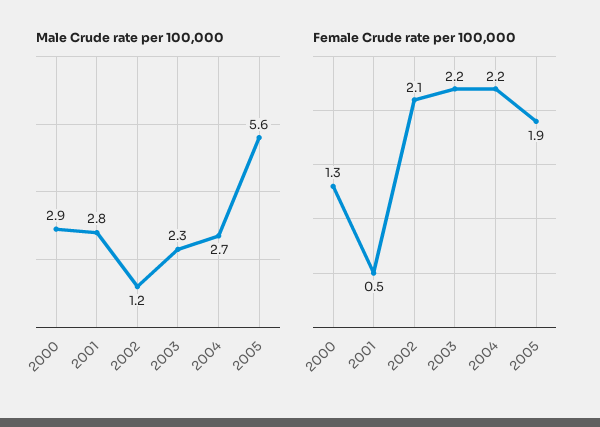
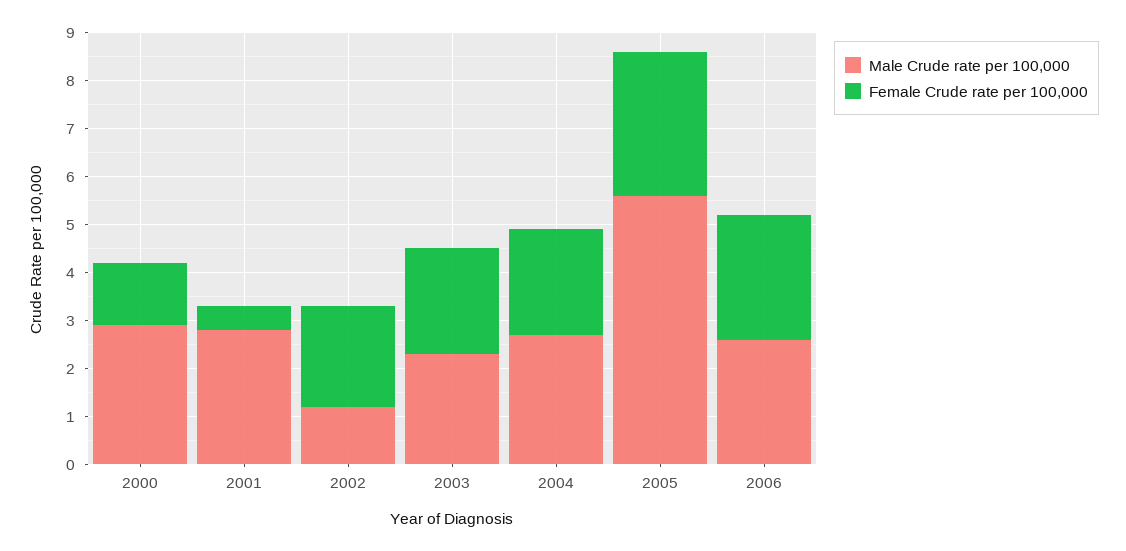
Female Crude rate per 100,000, 2005: 1.9 -> 3
Male Crude rate per 100,000, 2006: none -> 2.5
Female Crude rate per 100,000, 2006: none -> 2.5

